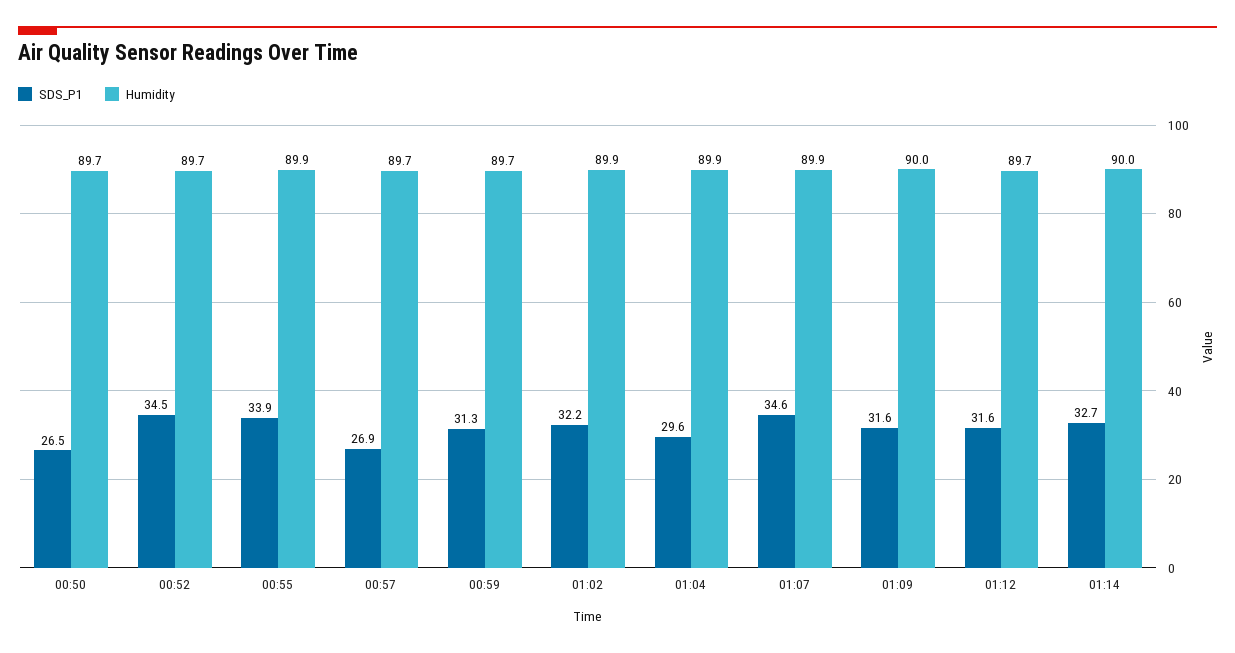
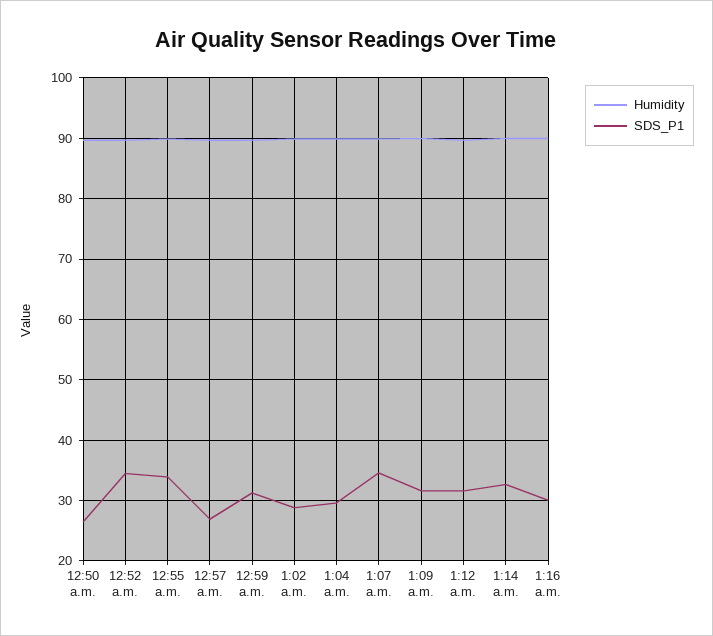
SDS_P1, 01:02: 32.2 -> 29
Humidity, 1:16 a.m.: none -> 90
SDS_P1, 1:16 a.m.: none -> 30

